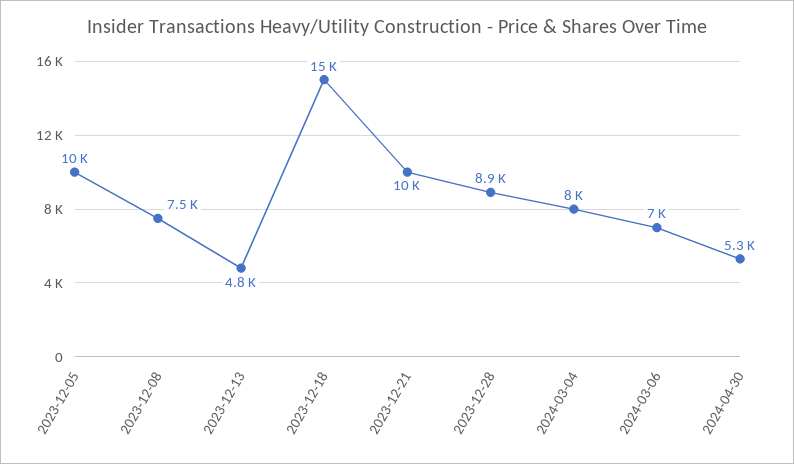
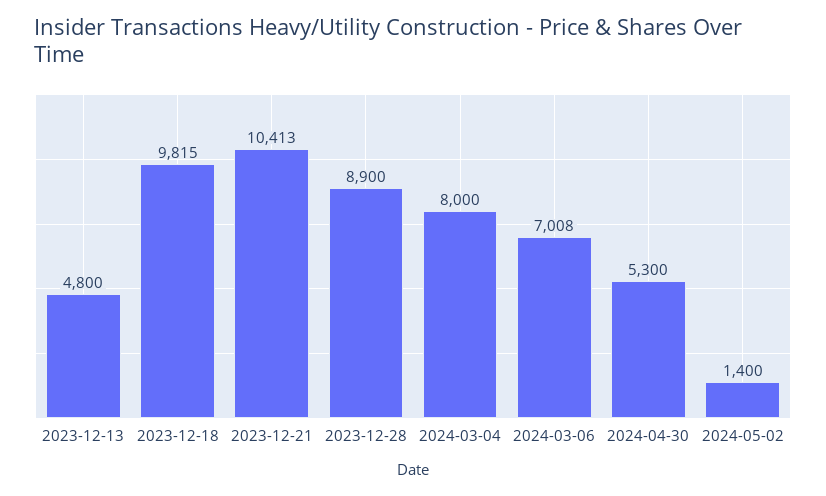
2023-12-05: 10000 -> none
2023-12-08: 7500 -> none
2023-12-18: 15000 -> 9815
2024-05-02: none -> 1400

